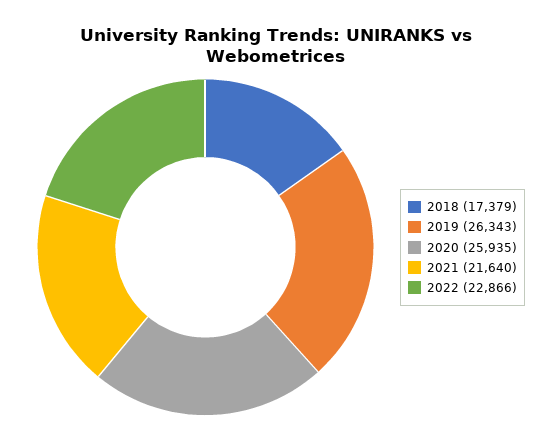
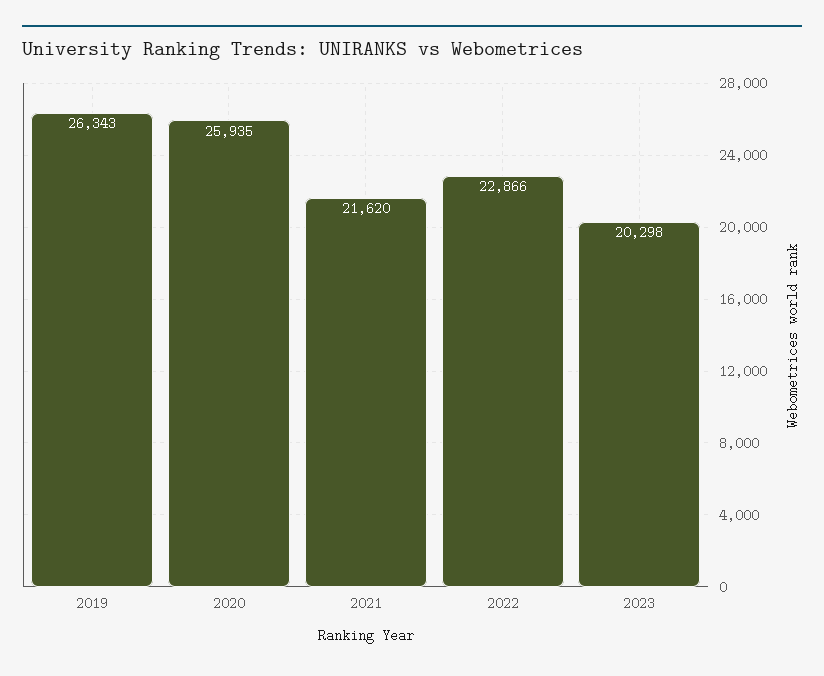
2018: 17379 -> none
2021: 21640 -> 21620
2023: none -> 20298

